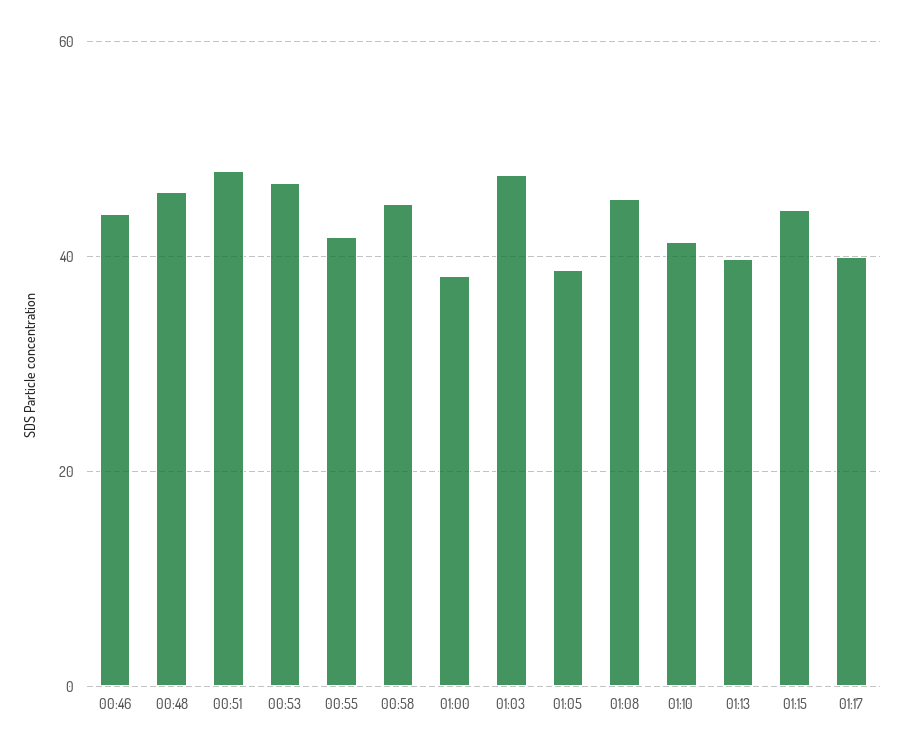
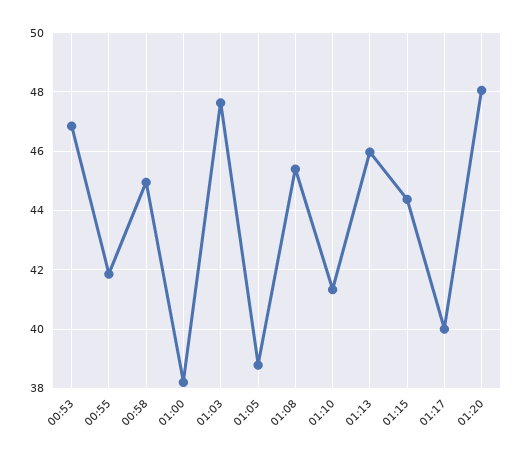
00:46: 44 -> none
00:48: 46 -> none
00:51: 48 -> none
01:13: 40 -> 46
01:20: none -> 48

